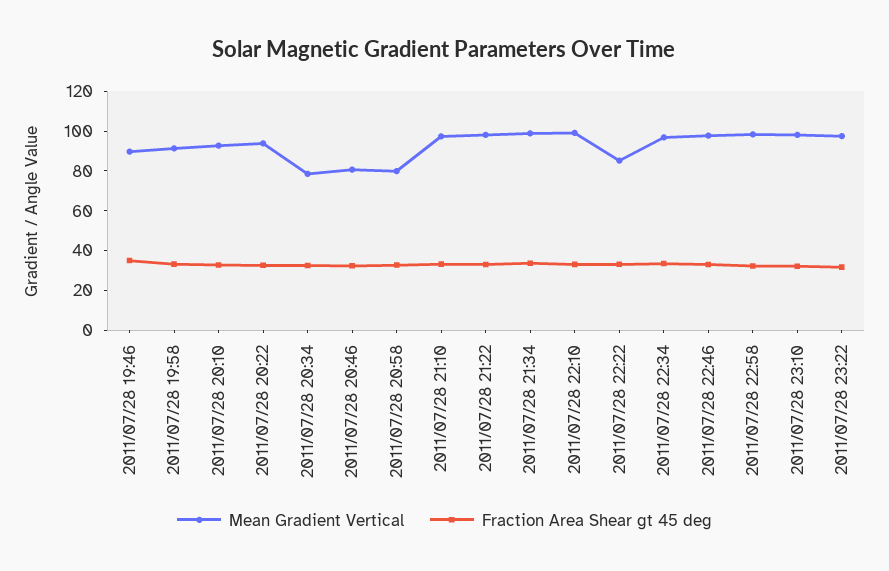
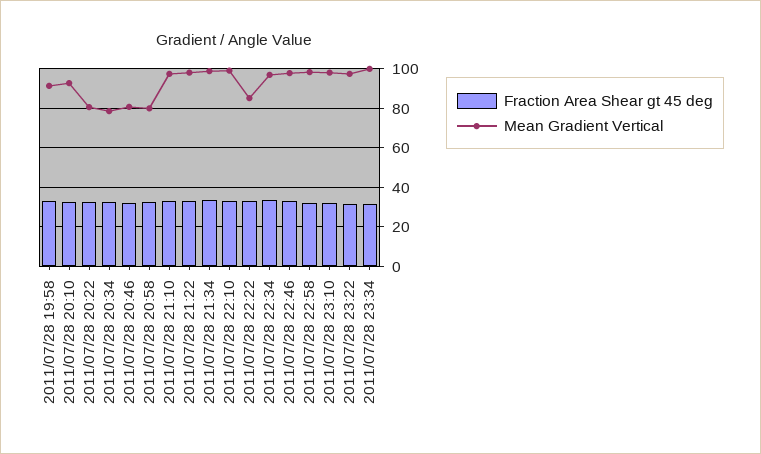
Mean Gradient Vertical, 2011/07/28 19:46: 90 -> none
Fraction Area Shear gt 45 deg, 2011/07/28 19:46: 35 -> none
Mean Gradient Vertical, 2011/07/28 20:22: 95 -> 80
Fraction Area Shear gt 45 deg, 2011/07/28 23:34: none -> 30
Mean Gradient Vertical, 2011/07/28 23:34: none -> 100

